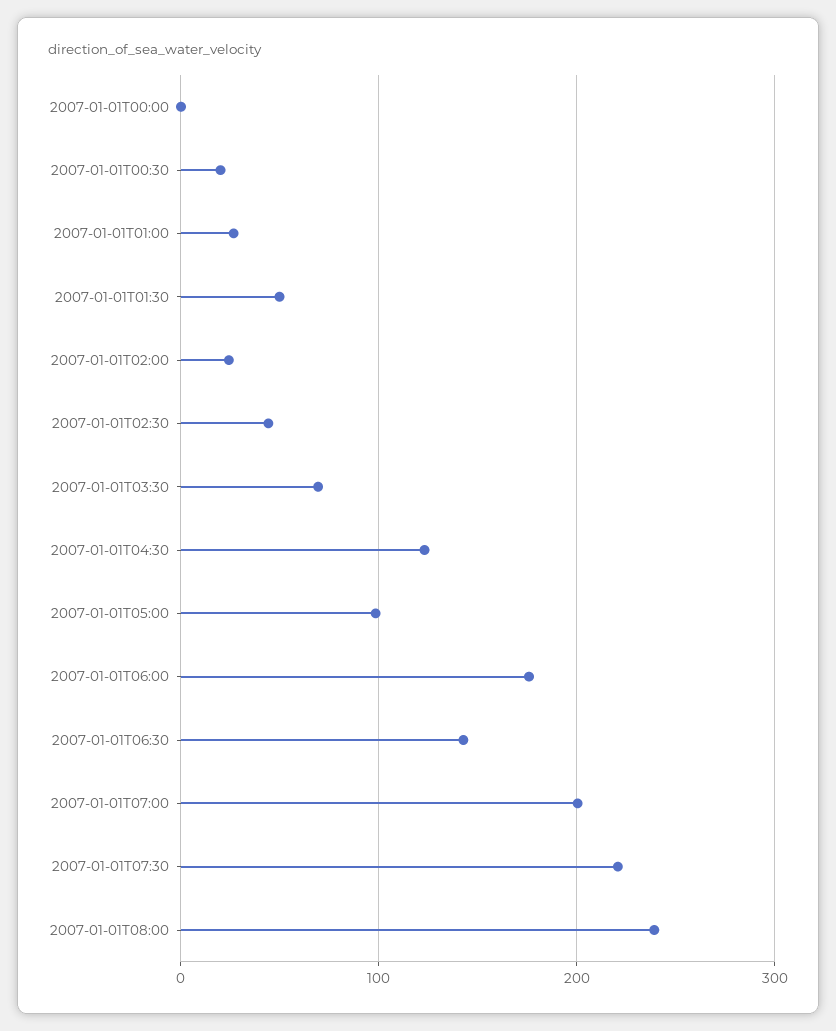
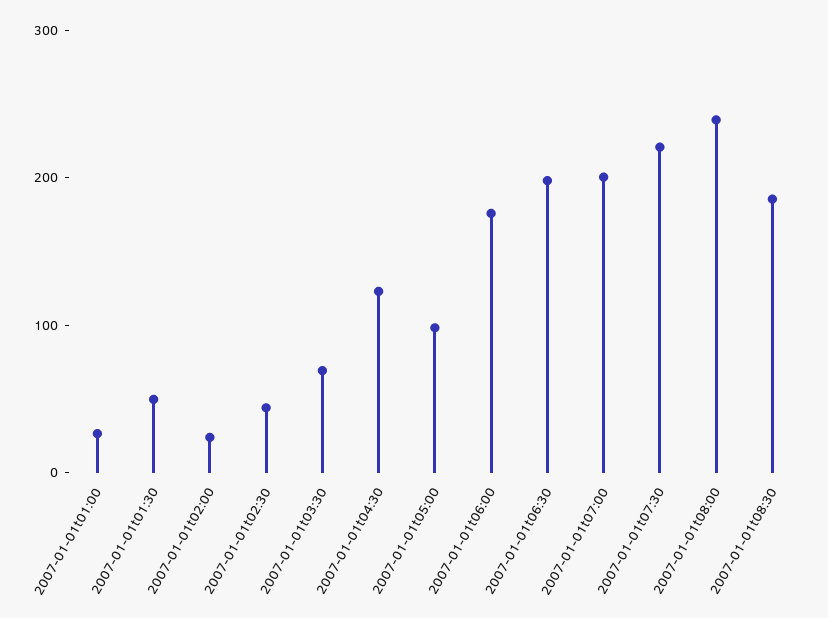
2007-01-01T00:00: 0 -> none
2007-01-01T00:30: 20 -> none
2007-01-01T06:30: 140 -> 200
2007-01-01t08:30: none -> 180

